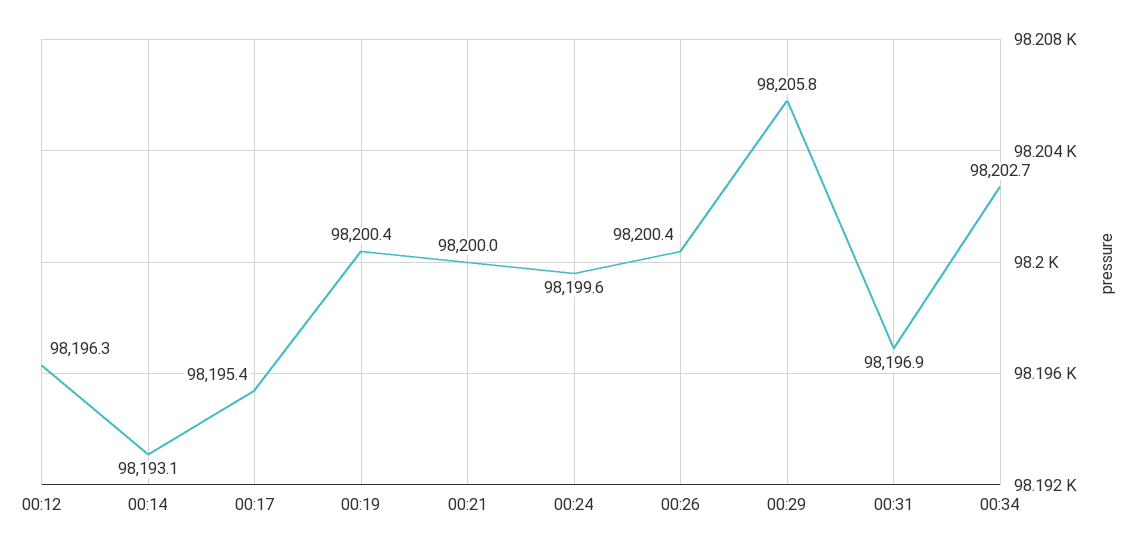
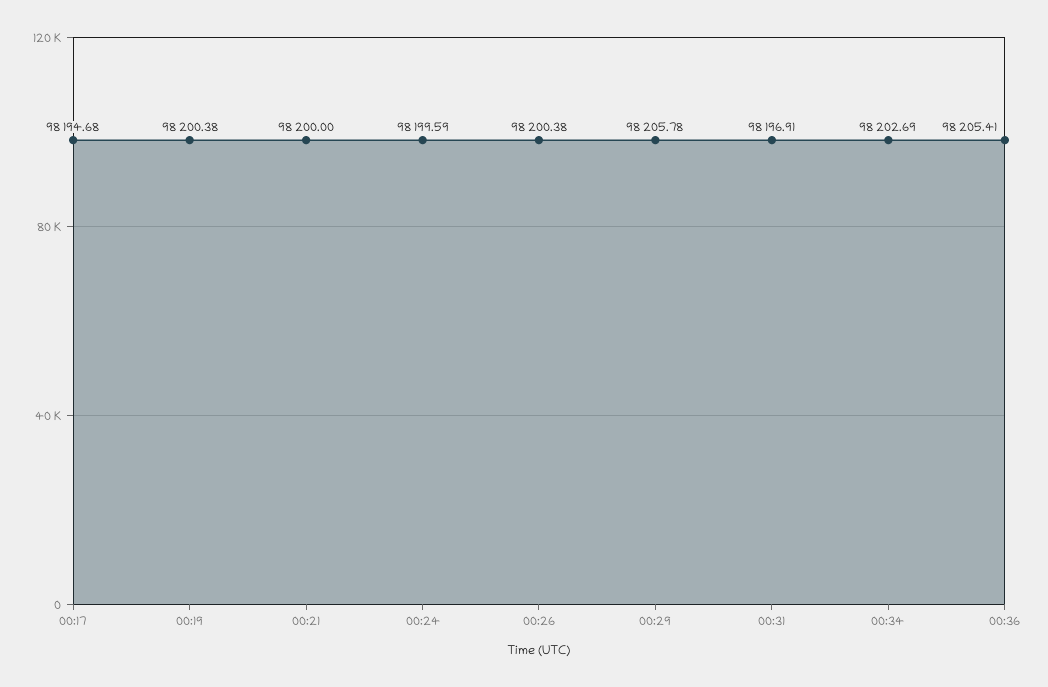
00:12: 98196.3 -> none
00:14: 98193.1 -> none
00:17: 98195.4 -> 98194.68
00:36: none -> 98205.41

